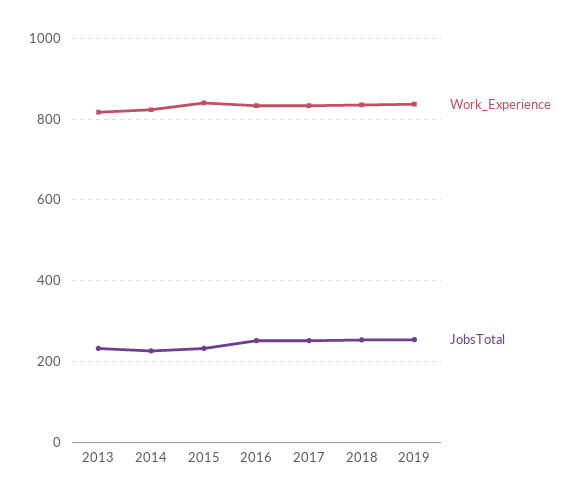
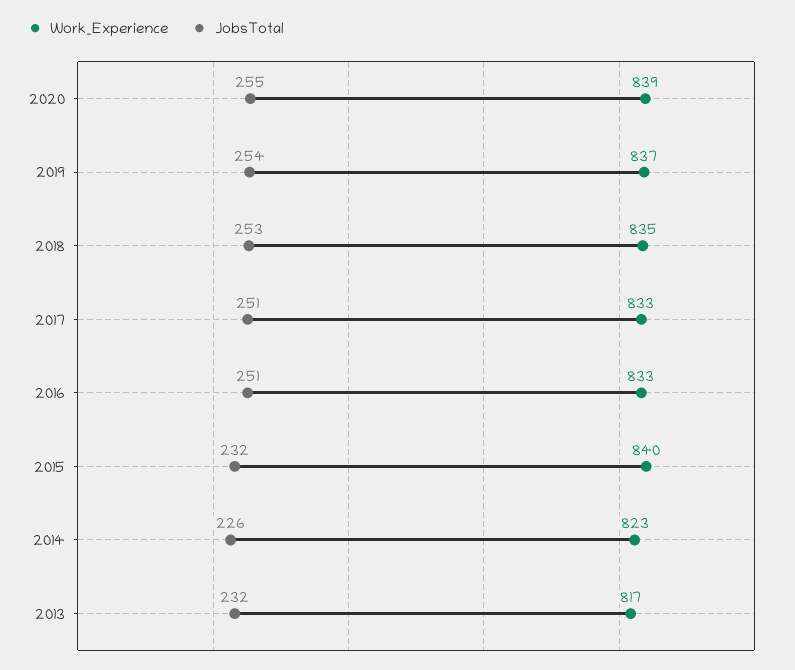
Work_Experience, 2020: none -> 839
JobsTotal, 2020: none -> 255

